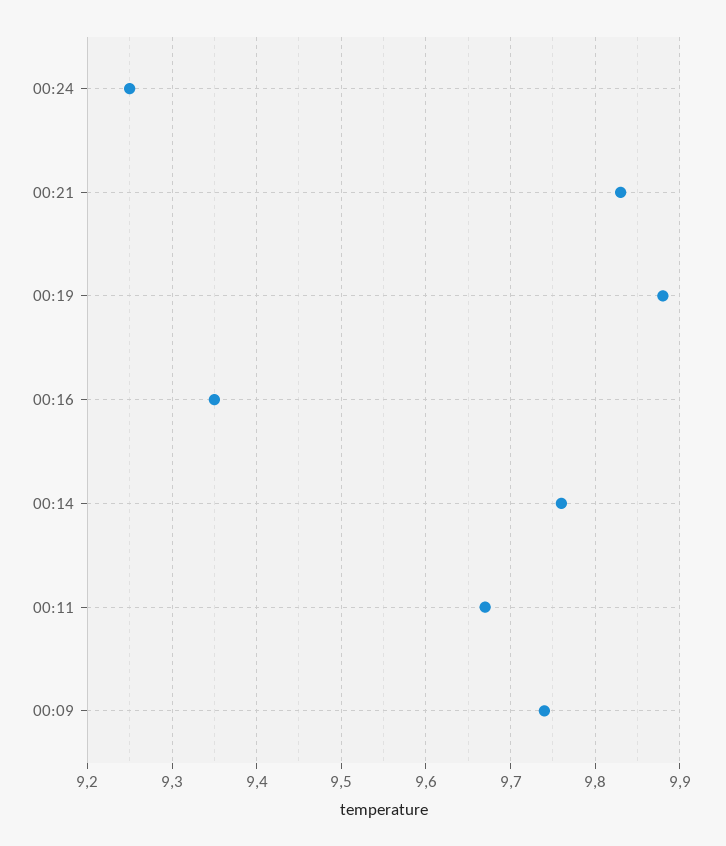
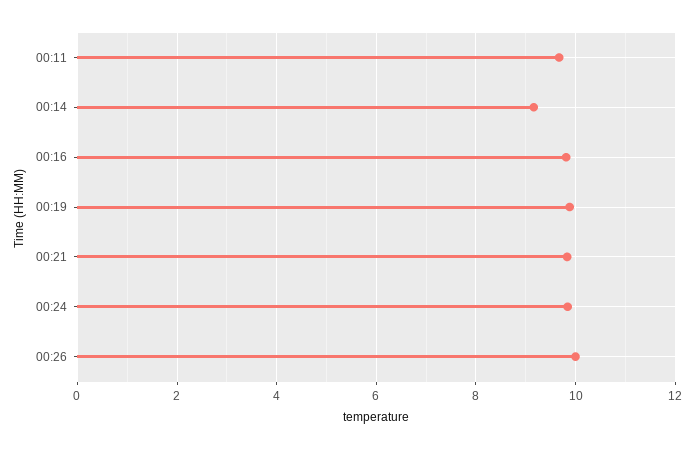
00:24: 9.25 -> 9.8
00:16: 9.35 -> 9.8
00:14: 9.76 -> 9.2
00:09: 9.74 -> none
00:26: none -> 10

